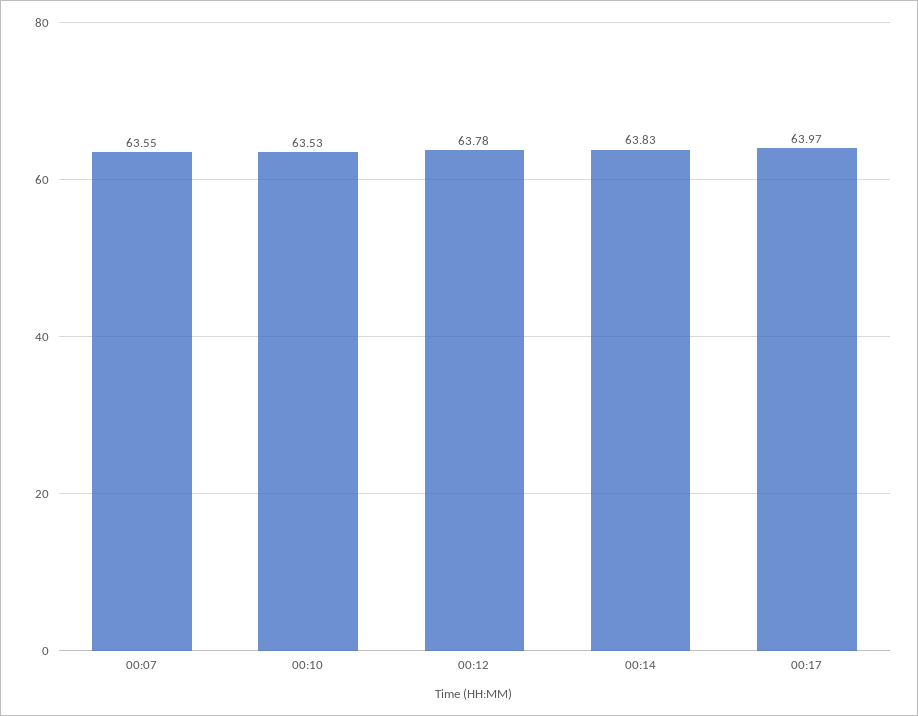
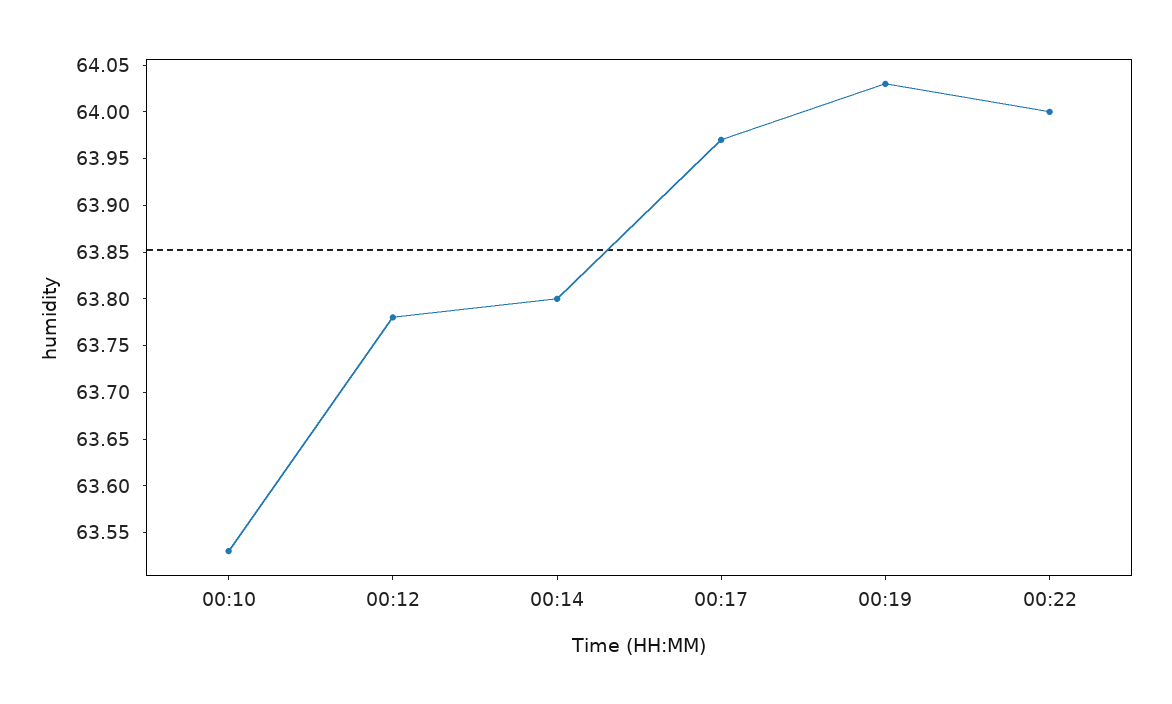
00:07: 63.55 -> none
00:14: 63.83 -> 63.8
00:19: none -> 64.03
00:22: none -> 64

